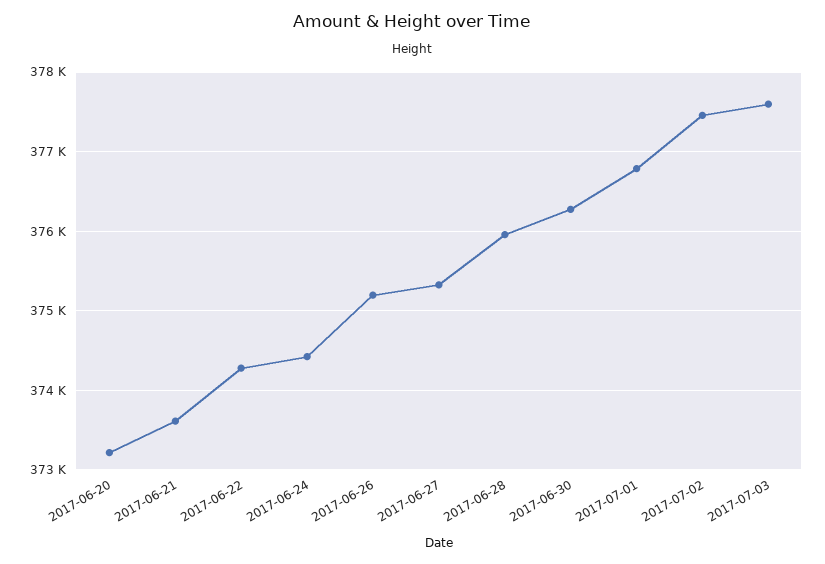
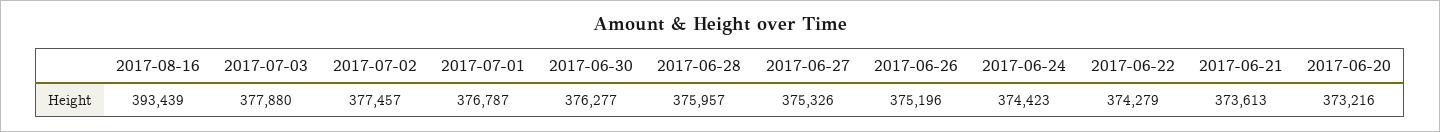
2017-07-03: 377600 -> 377880
2017-08-16: none -> 393439

